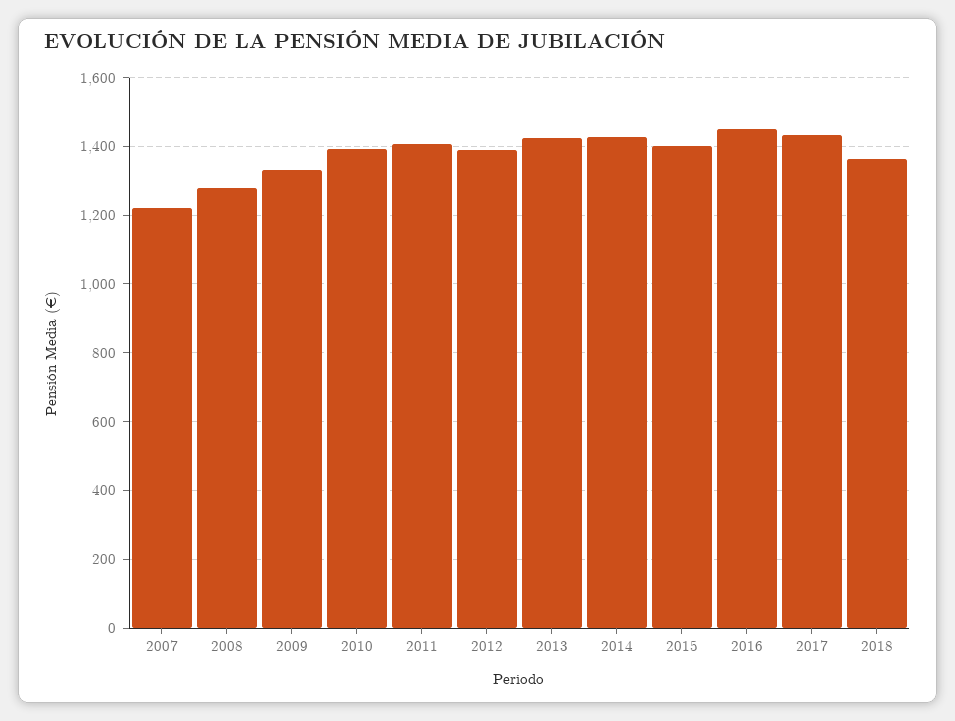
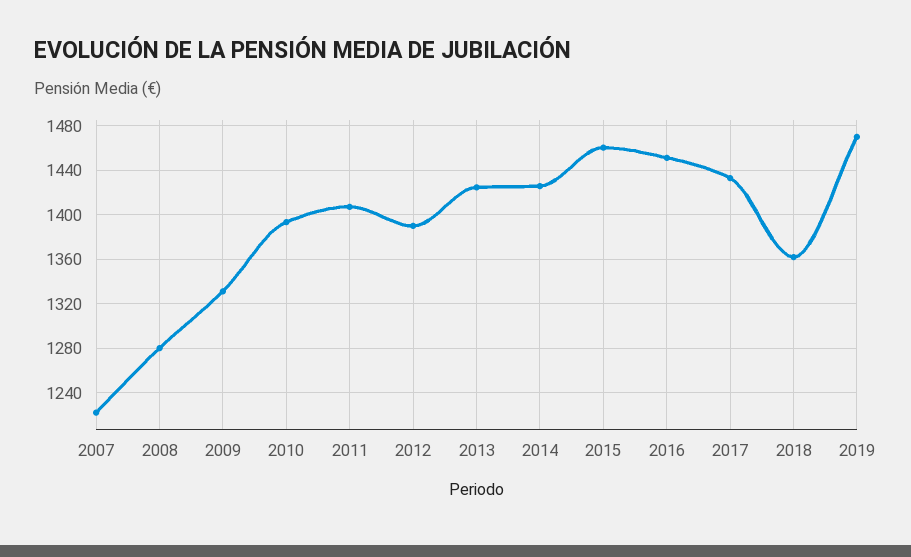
2015: 1400 -> 1460
2019: none -> 1470

